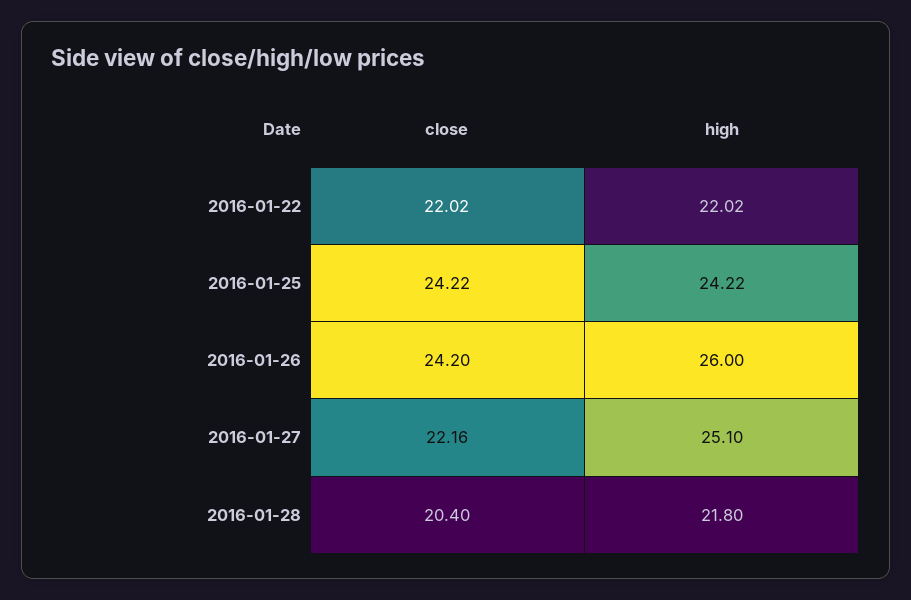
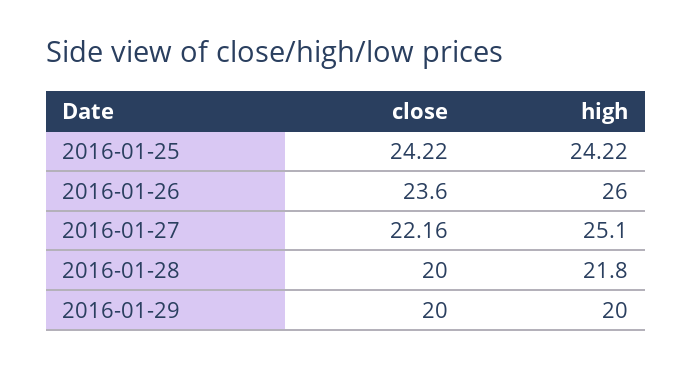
close, 2016-01-22: 22.02 -> none
high, 2016-01-22: 22.02 -> none
close, 2016-01-26: 24.2 -> 23.6
close, 2016-01-28: 20.4 -> 20
close, 2016-01-29: none -> 20
high, 2016-01-29: none -> 20

